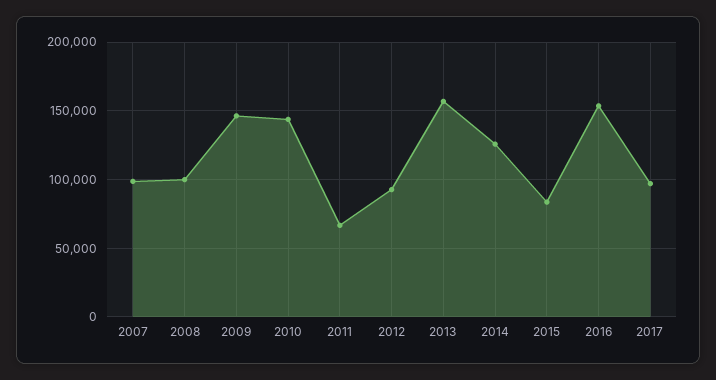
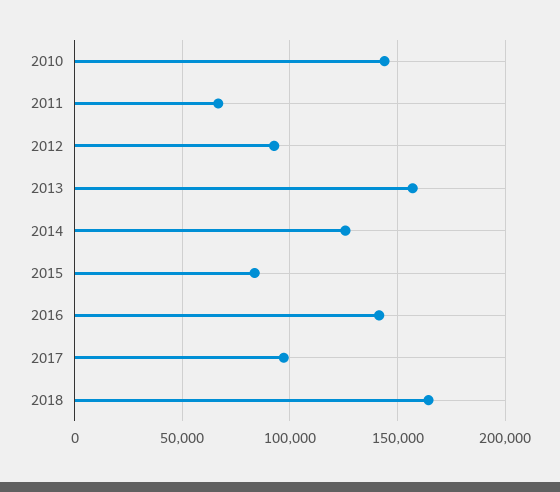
2007: 100000 -> none
2008: 100000 -> none
2009: 145000 -> none
2016: 155000 -> 140000
2018: none -> 165000

